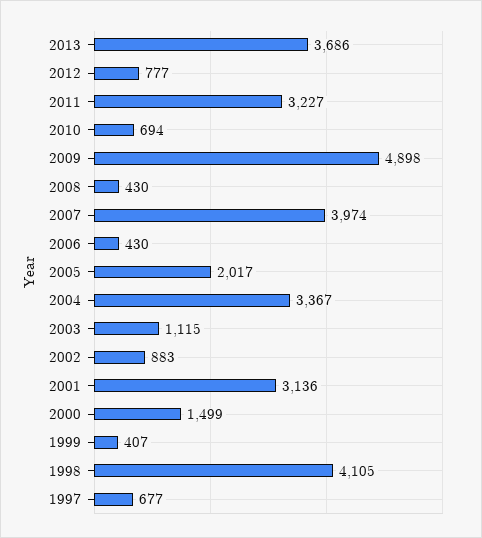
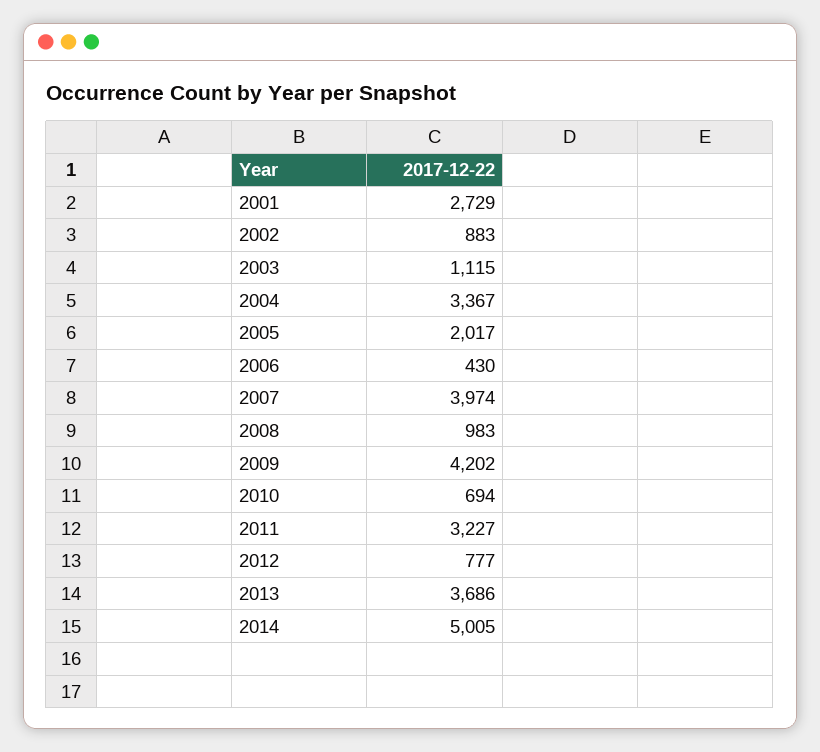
2009: 4898 -> 4202
2008: 430 -> 983
2001: 3136 -> 2729
2000: 1499 -> none
1999: 407 -> none
1998: 4105 -> none
1997: 677 -> none
2014: none -> 5005

